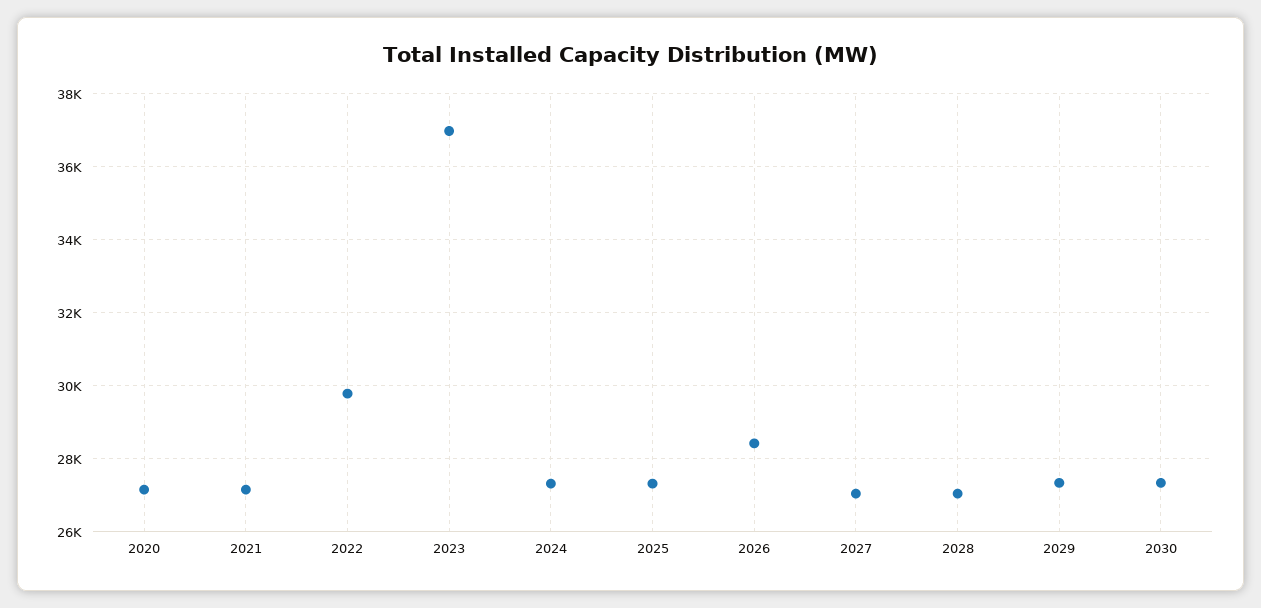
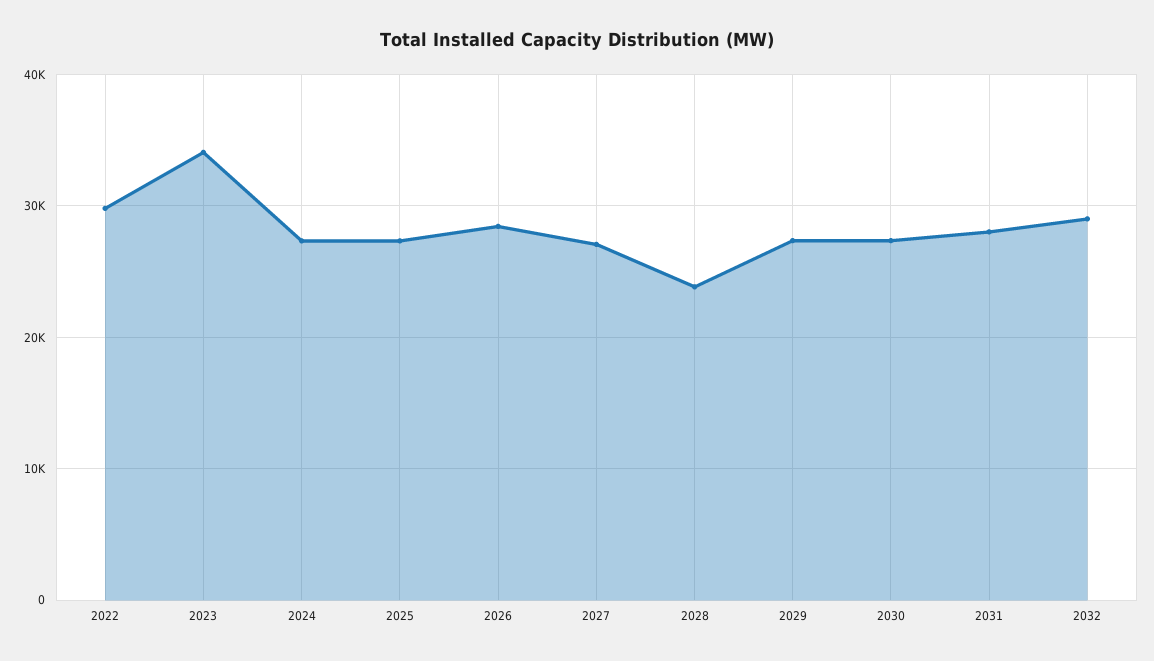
2020: 27200 -> none
2021: 27200 -> none
2023: 37000 -> 34000
2028: 27000 -> 24000
2031: none -> 28000
2032: none -> 29000

